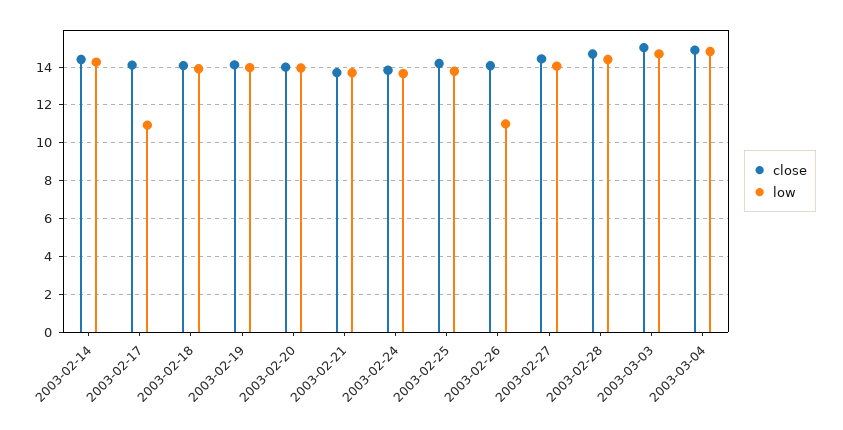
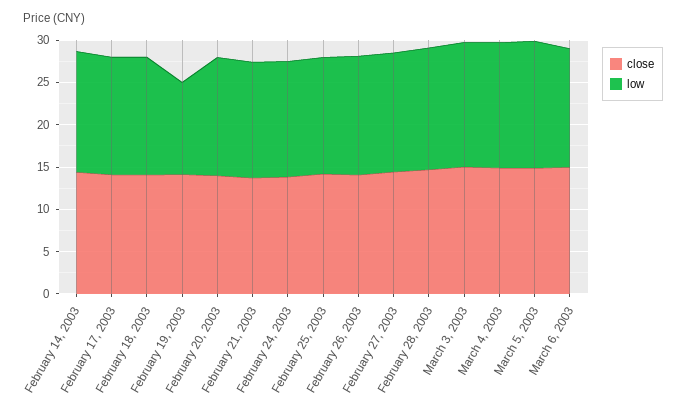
low, 2003-02-17: 11 -> 14
low, 2003-02-19: 14 -> 11
low, 2003-02-26: 11 -> 14
close, March 5, 2003: none -> 15
low, March 5, 2003: none -> 15
close, March 6, 2003: none -> 15
low, March 6, 2003: none -> 14

